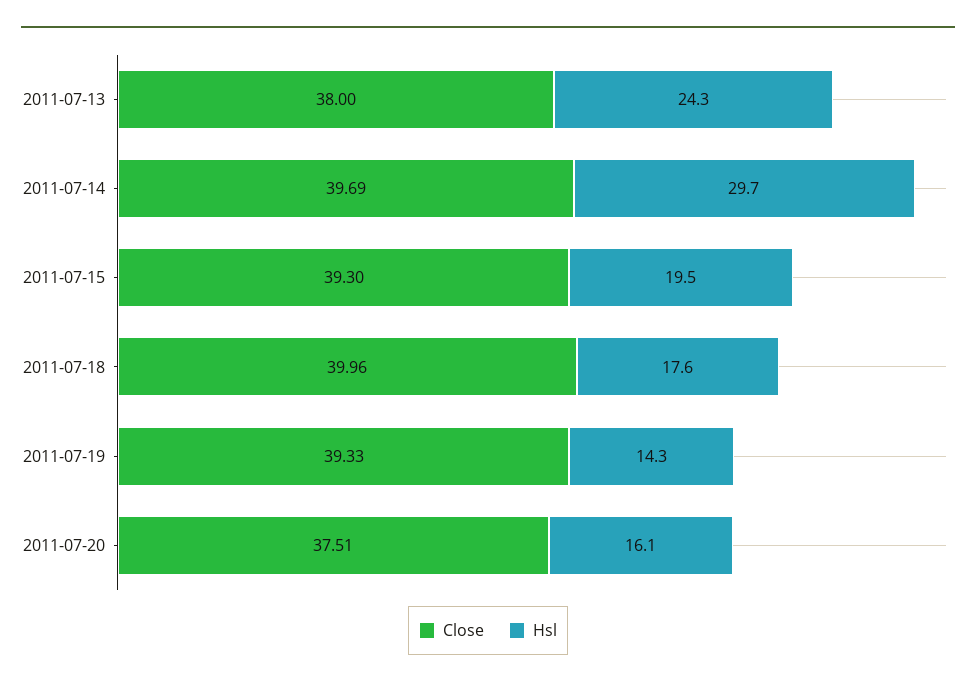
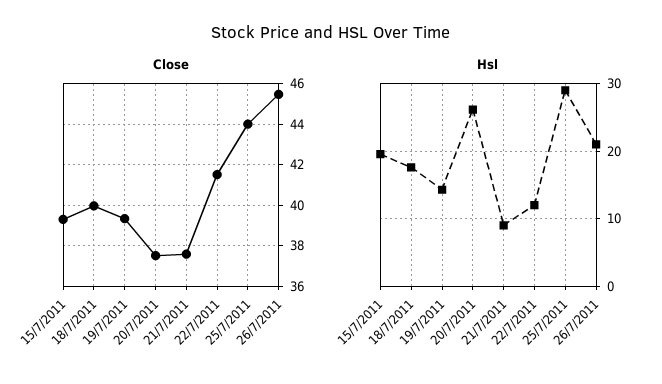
Close, 2011-07-13: 38 -> none
Hsl, 2011-07-13: 24.3 -> none
Close, 2011-07-14: 39.69 -> none
Hsl, 2011-07-14: 29.7 -> none
Hsl, 2011-07-20: 16.1 -> 26
Close, 21/7/2011: none -> 37.5
Close, 22/7/2011: none -> 41.5
Close, 25/7/2011: none -> 44
Close, 26/7/2011: none -> 45.5
Hsl, 21/7/2011: none -> 9
Hsl, 22/7/2011: none -> 12
Hsl, 25/7/2011: none -> 29
Hsl, 26/7/2011: none -> 21

